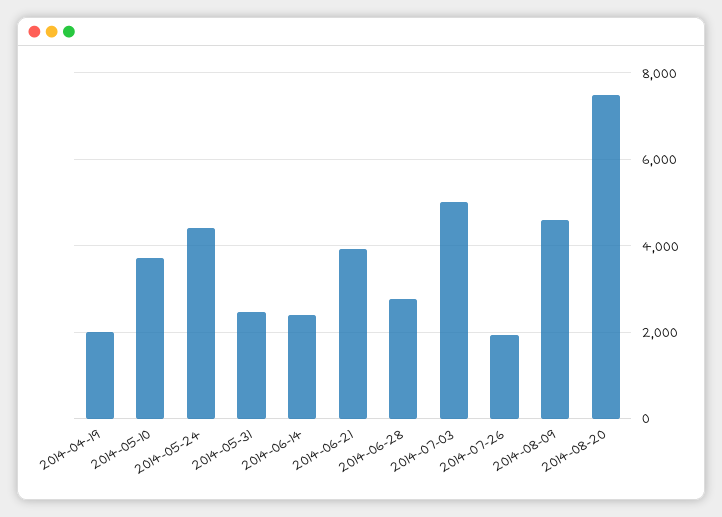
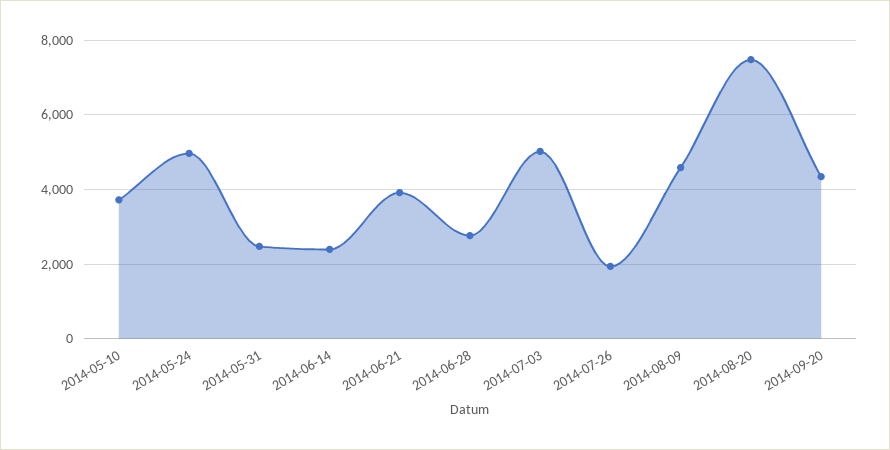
2014-04-19: 2000 -> none
2014-05-24: 4400 -> 5000
2014-09-20: none -> 4400

